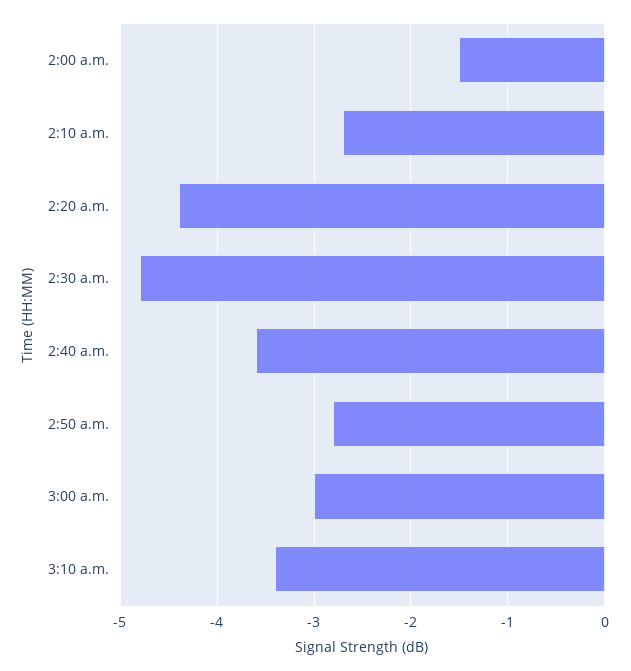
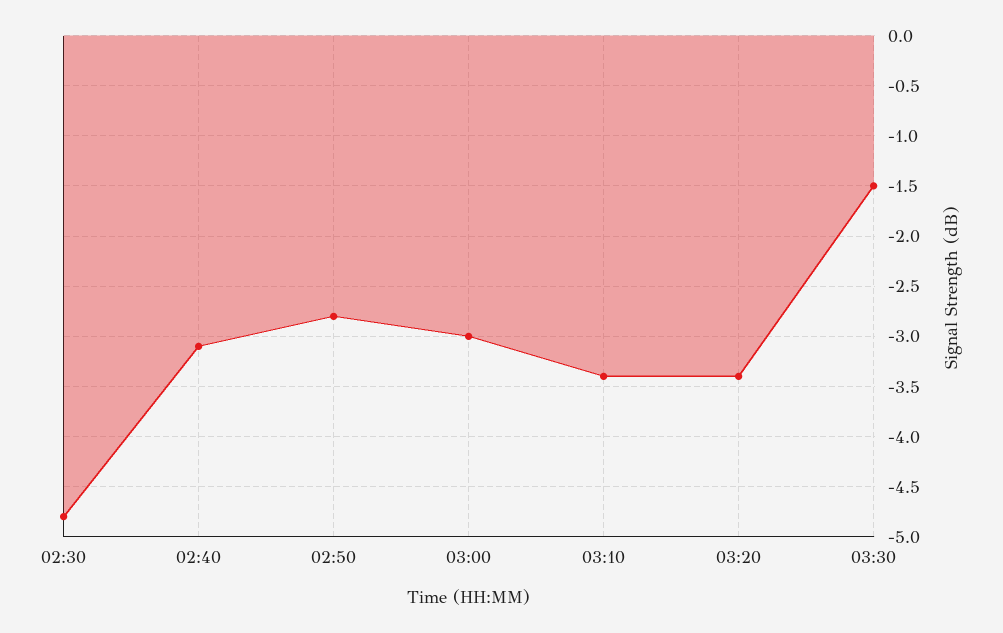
2:00 a.m.: -1.5 -> none
2:10 a.m.: -2.7 -> none
2:20 a.m.: -4.4 -> none
2:40 a.m.: -3.6 -> -3.1
03:20: none -> -3.4
03:30: none -> -1.5

